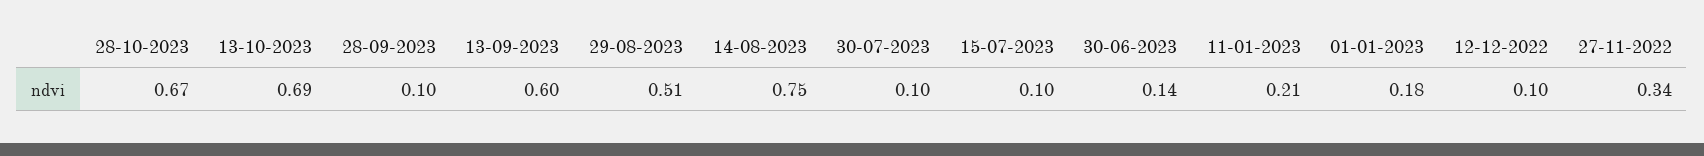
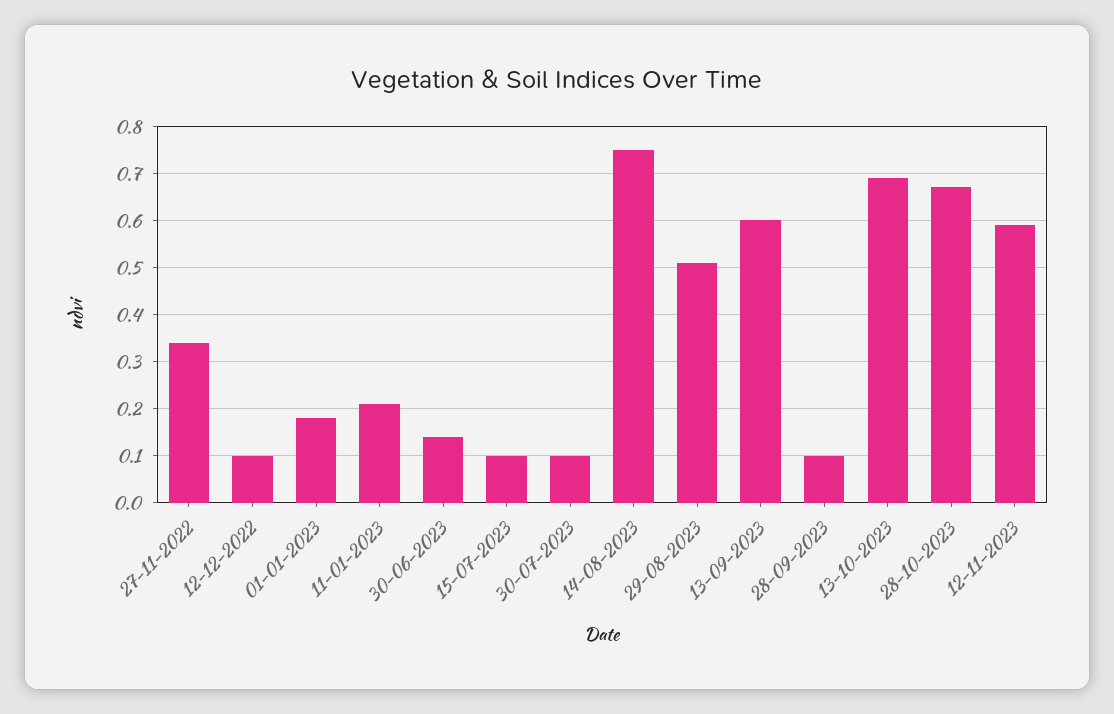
12-11-2023: none -> 0.6

